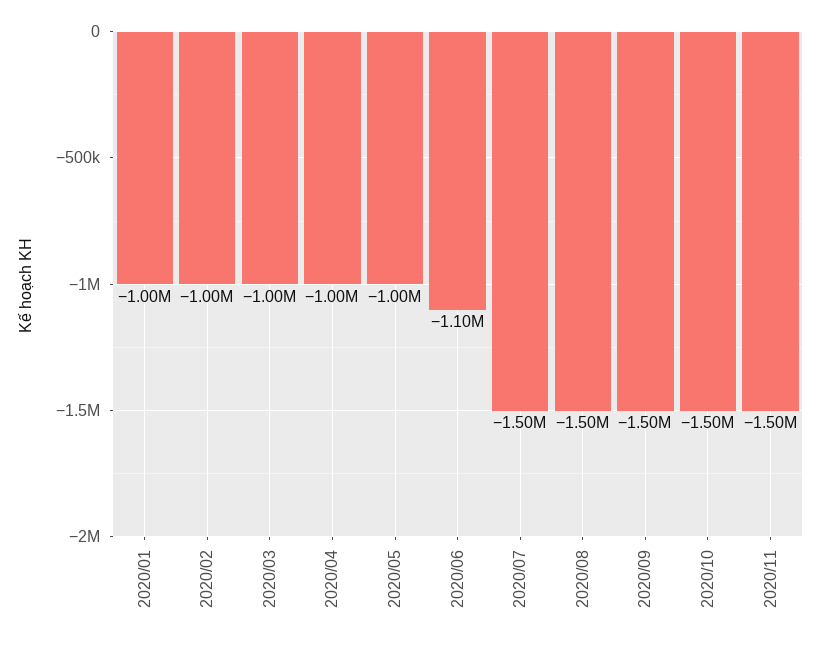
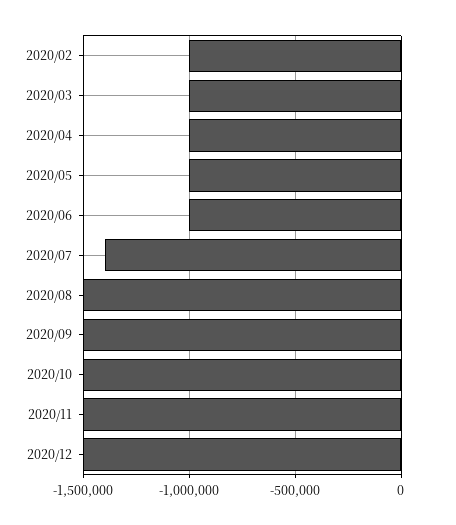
2020/01: -1000000 -> none
2020/06: -1100000 -> -1000000
2020/07: -1500000 -> -1400000
2020/12: none -> -1500000

